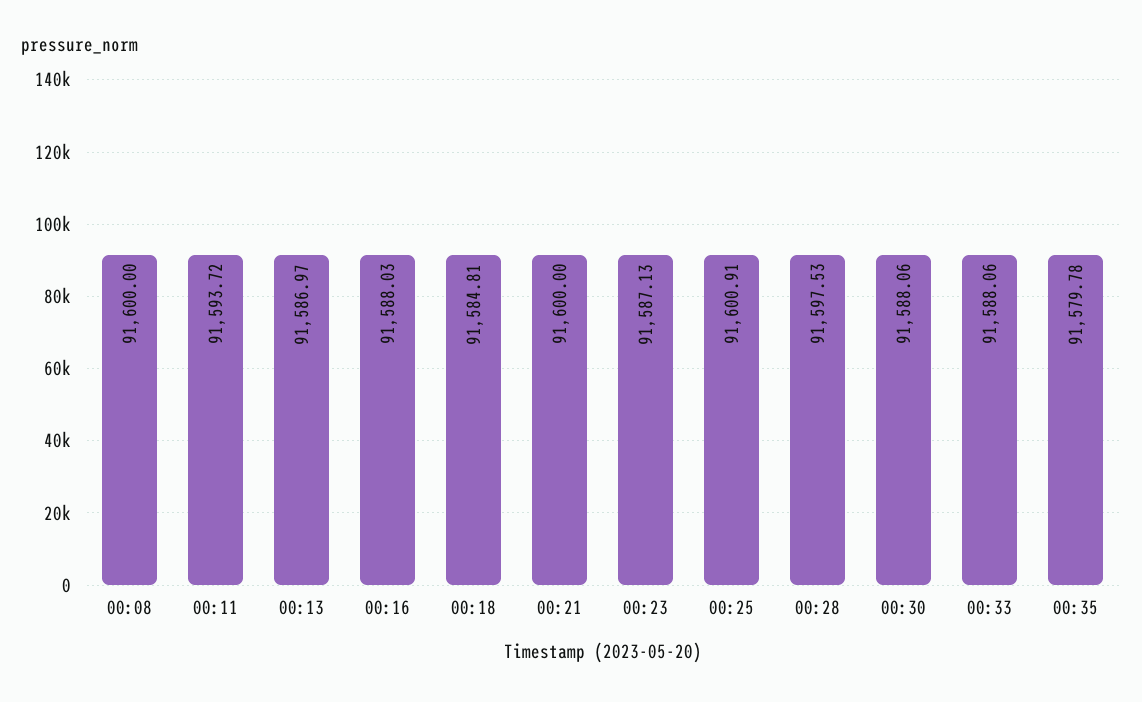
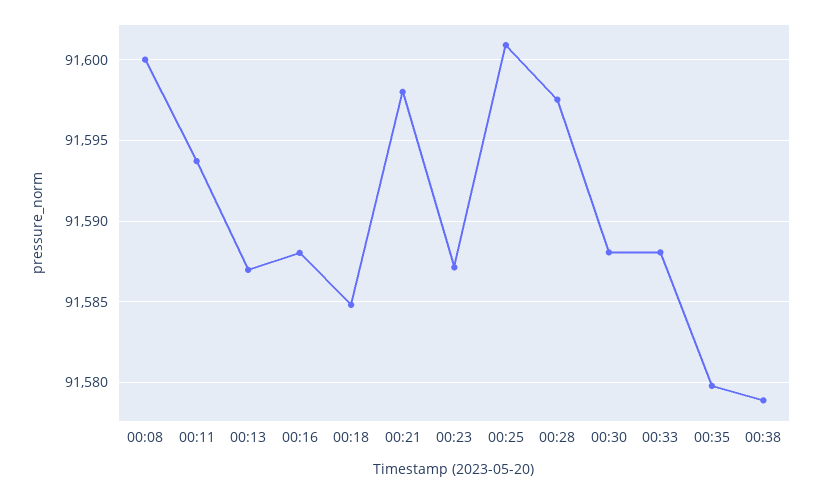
00:21: 91600 -> 91598
00:38: none -> 91579

